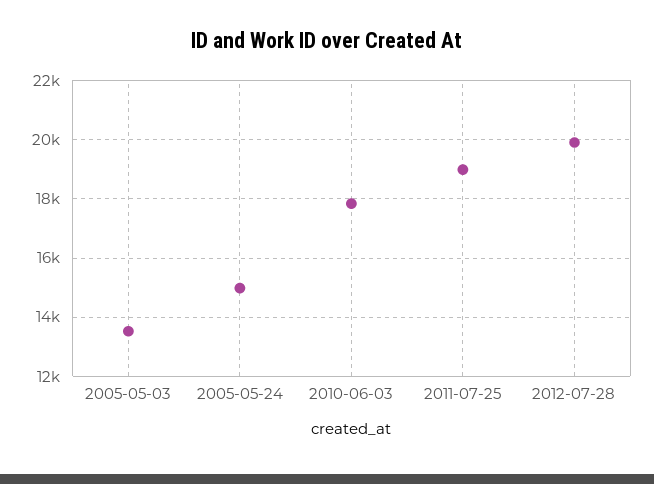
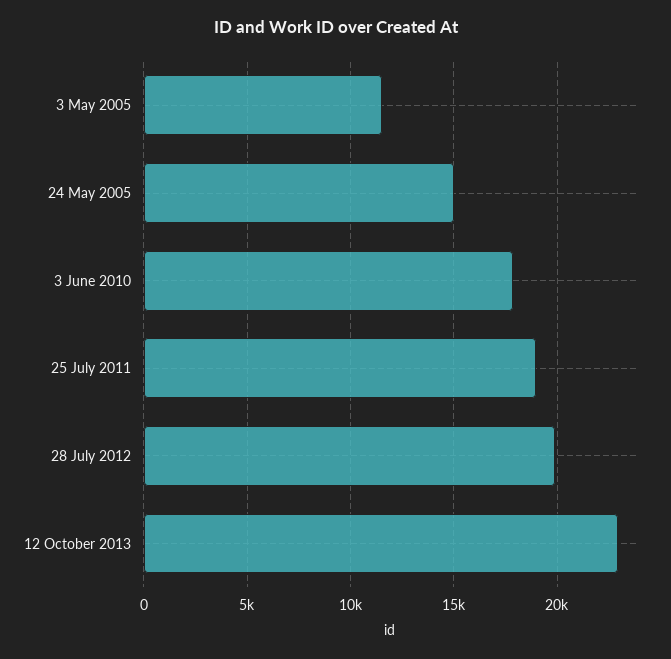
2005-05-03: 13500 -> 11500
12 October 2013: none -> 23000

